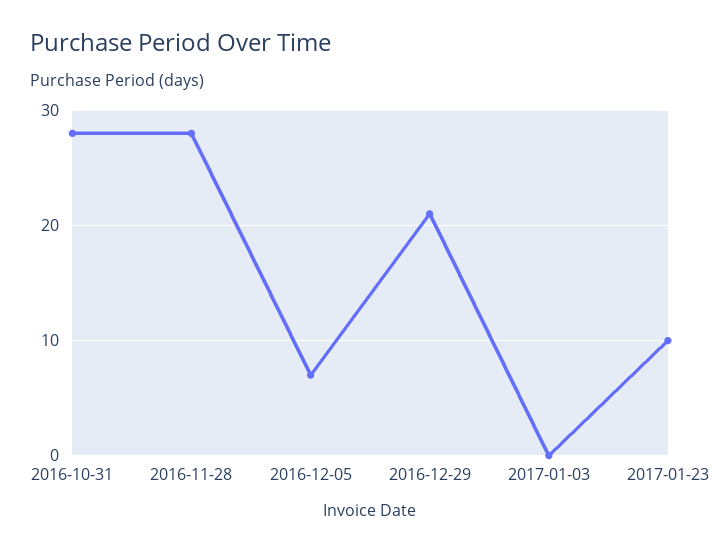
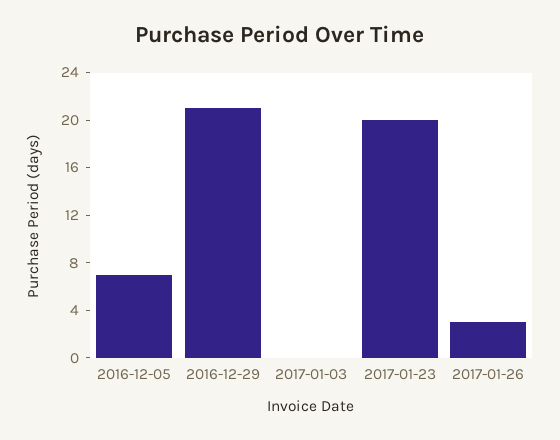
2016-10-31: 28 -> none
2016-11-28: 28 -> none
2017-01-23: 10 -> 20
2017-01-26: none -> 3

